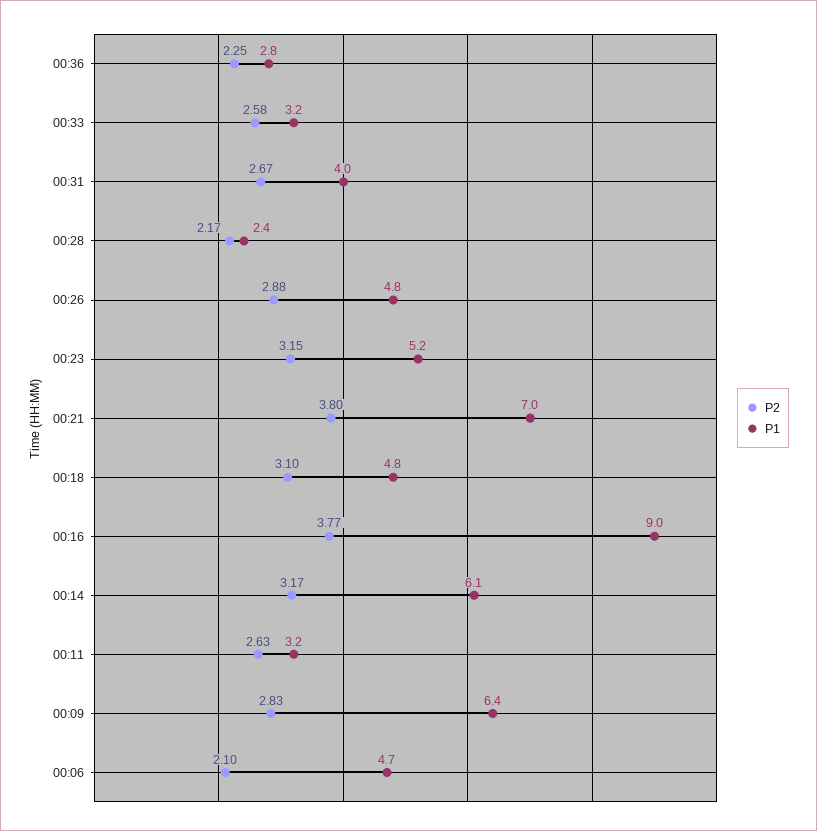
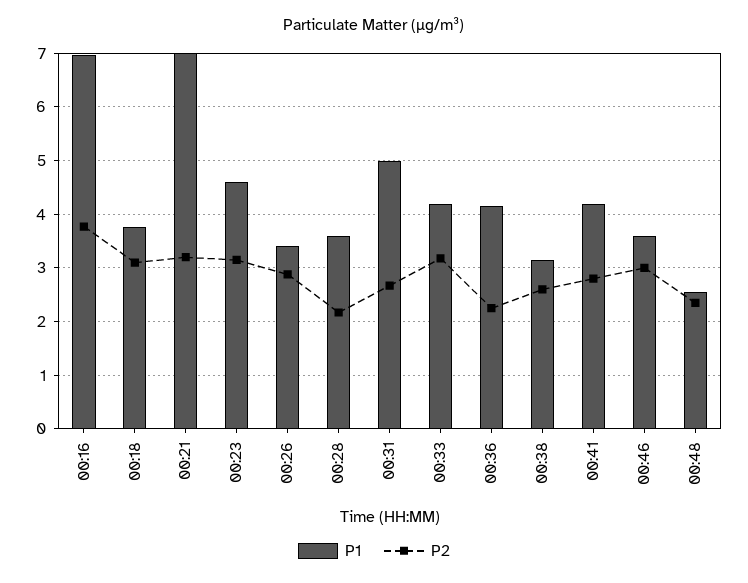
P1, 00:36: 2.8 -> 4.2
P2, 00:33: 2.58 -> 3.2
P1, 00:33: 3.2 -> 4.2
P1, 00:31: 4 -> 5
P1, 00:28: 2.4 -> 3.6
P1, 00:26: 4.8 -> 3.4
P1, 00:23: 5.2 -> 4.6
P2, 00:21: 3.8 -> 3.2
P1, 00:18: 4.8 -> 3.8
P1, 00:16: 9 -> 7
P2, 00:14: 3.17 -> none
P1, 00:14: 6.1 -> none
P2, 00:11: 2.63 -> none
P1, 00:11: 3.2 -> none
P2, 00:09: 2.83 -> none
P1, 00:09: 6.4 -> none
P2, 00:06: 2.1 -> none
P1, 00:06: 4.7 -> none
P1, 00:38: none -> 3.2
P2, 00:38: none -> 2.6
P1, 00:41: none -> 4.2
P2, 00:41: none -> 2.8
P1, 00:46: none -> 3.6
P2, 00:46: none -> 3
P1, 00:48: none -> 2.6
P2, 00:48: none -> 2.4

